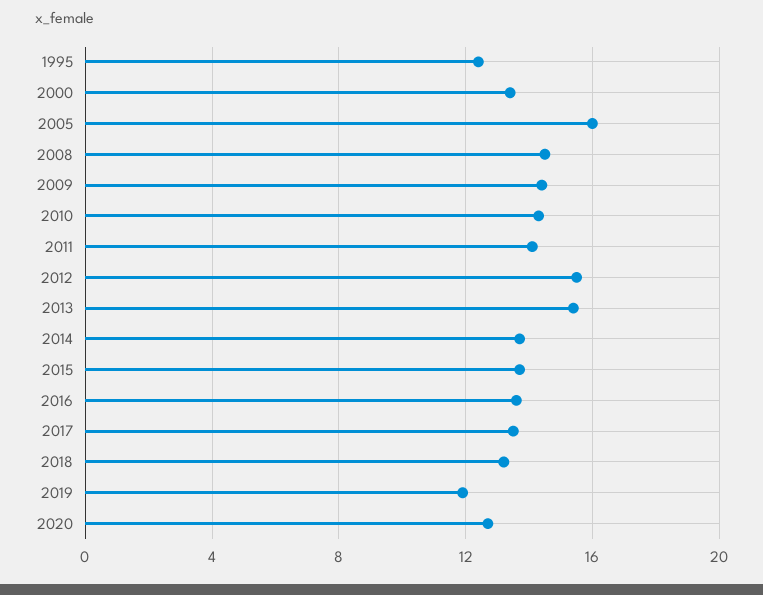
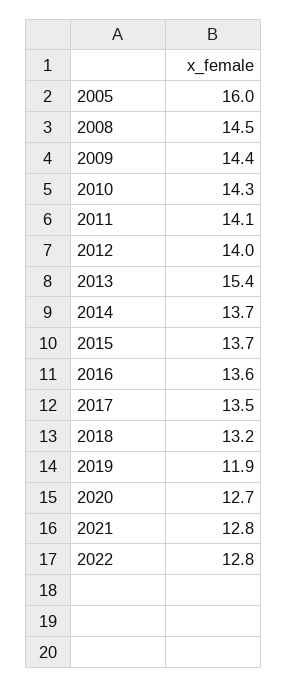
1995: 12.5 -> none
2000: 13.5 -> none
2012: 15.5 -> 14
2021: none -> 12.8
2022: none -> 12.8

